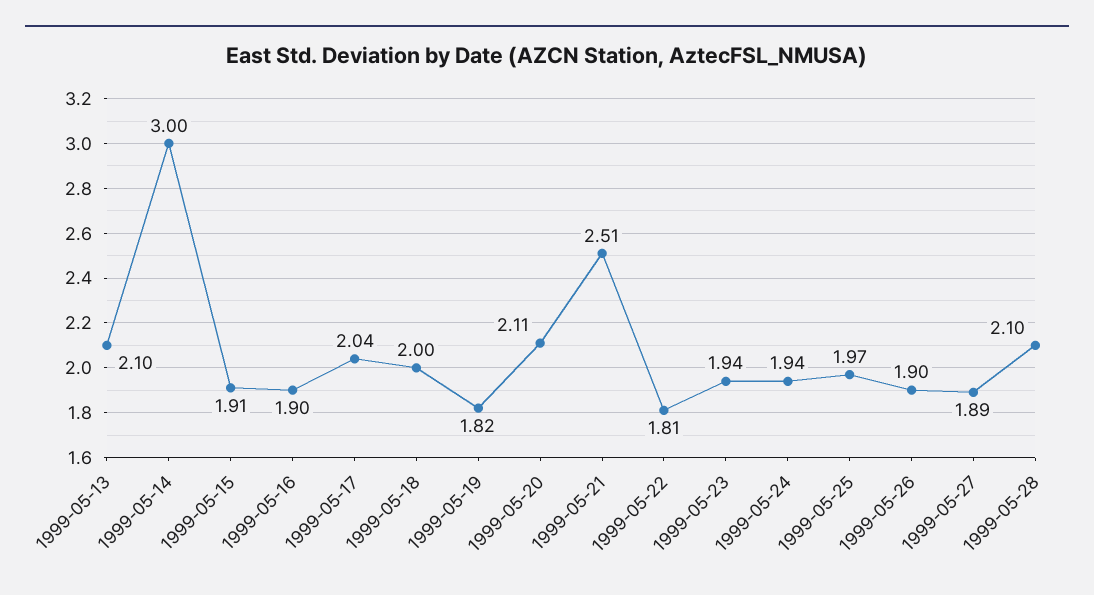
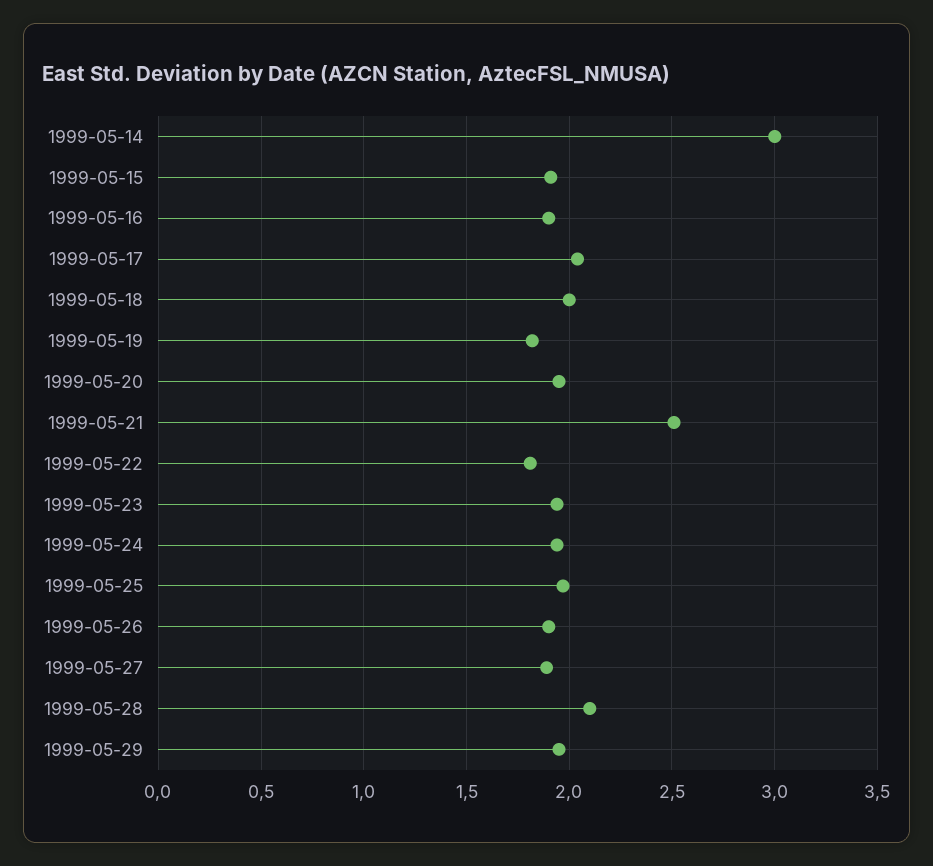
1999-05-13: 2.1 -> none
1999-05-20: 2.11 -> 1.95
1999-05-29: none -> 1.95

